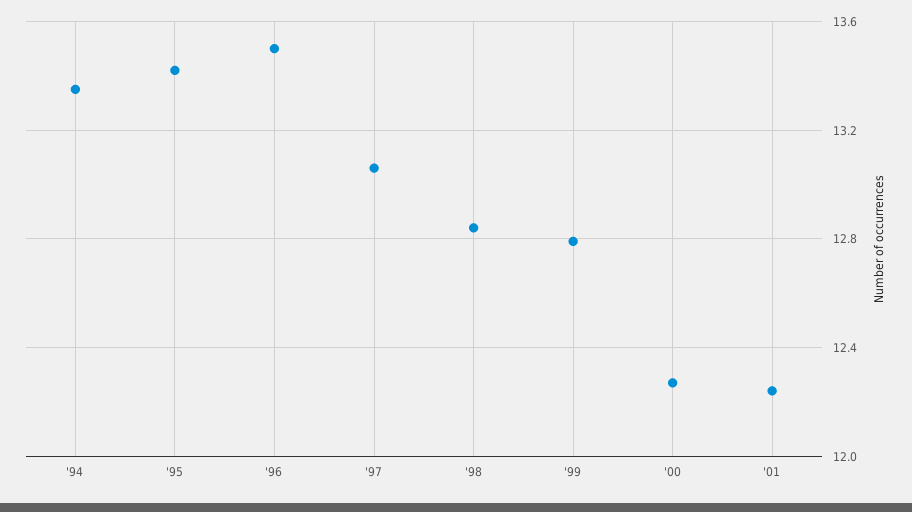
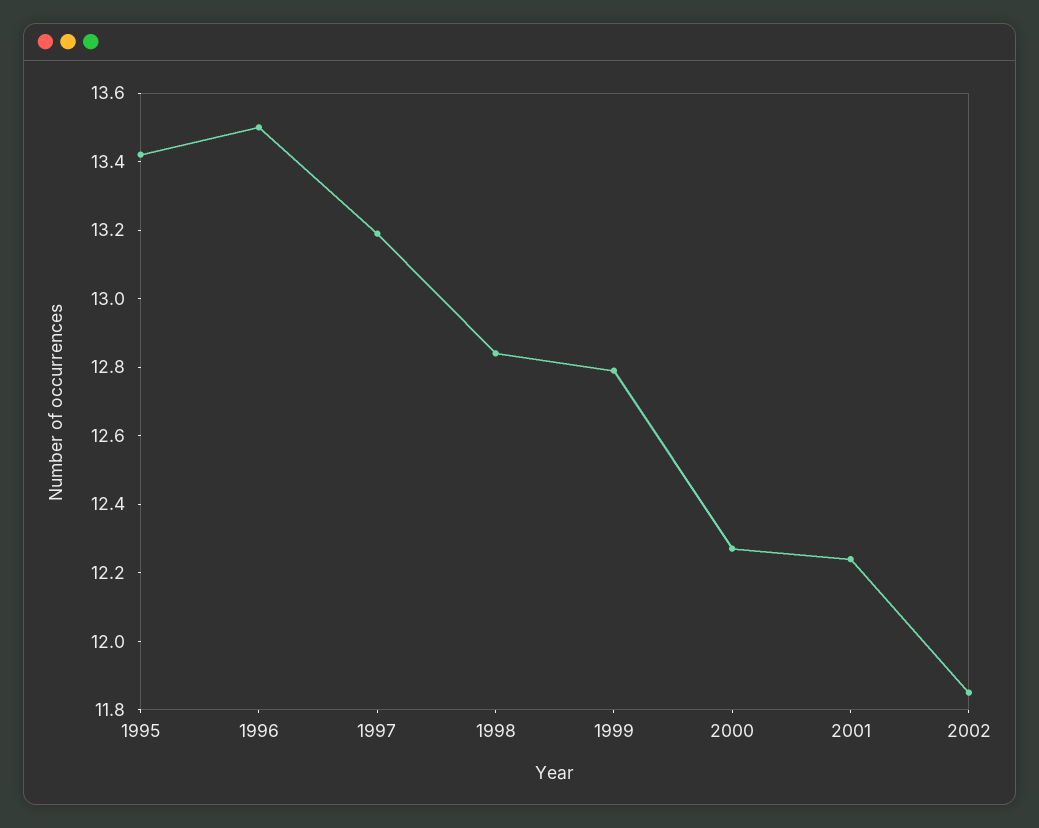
'94: 13.35 -> none
'97: 13.05 -> 13.2
2002: none -> 11.85

